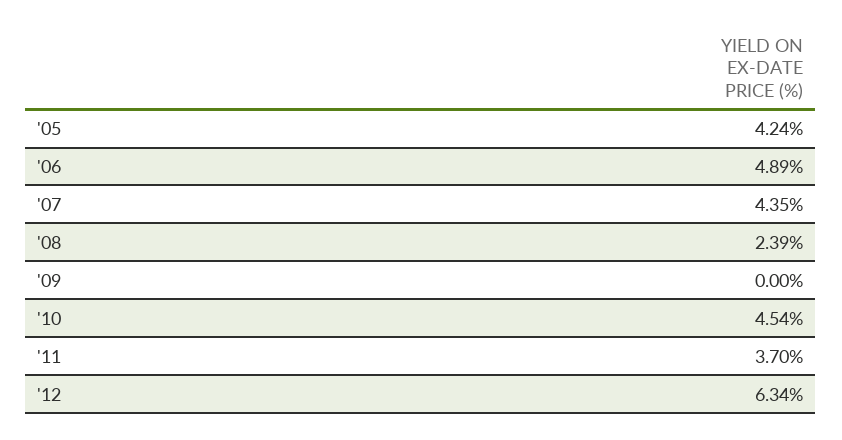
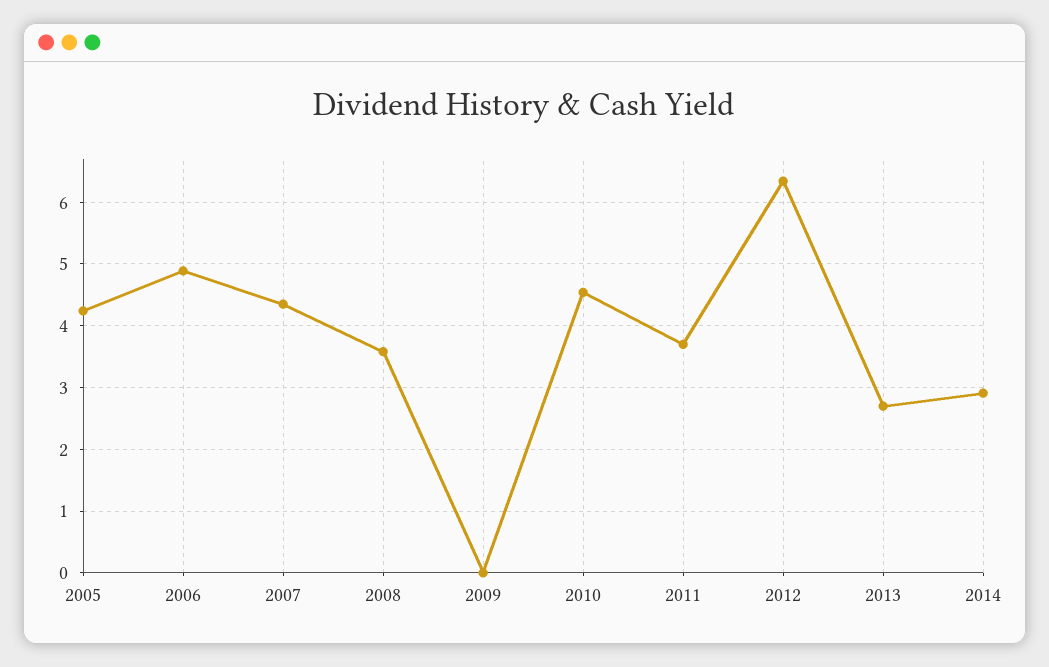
'08: 2.39 -> 3.6
2013: none -> 2.7
2014: none -> 2.9

